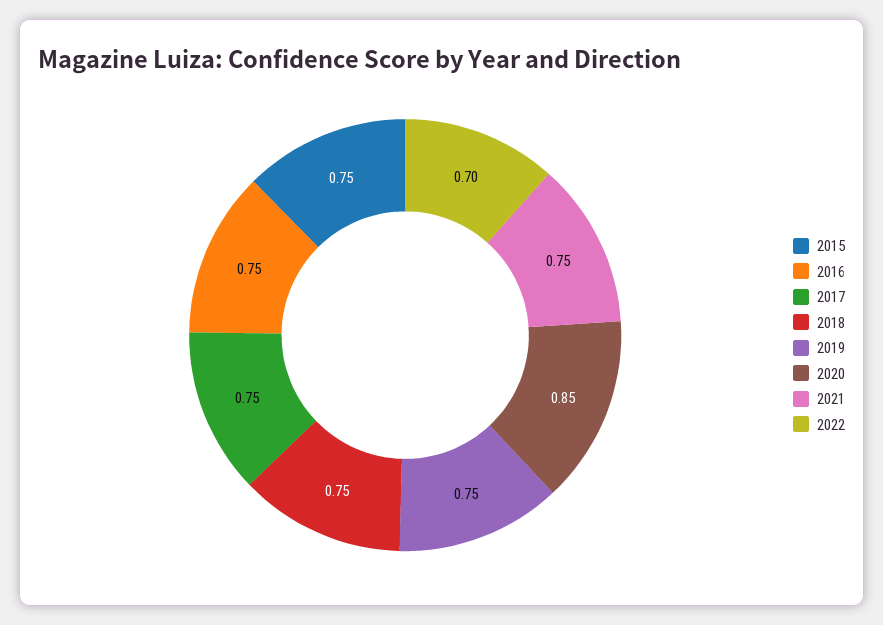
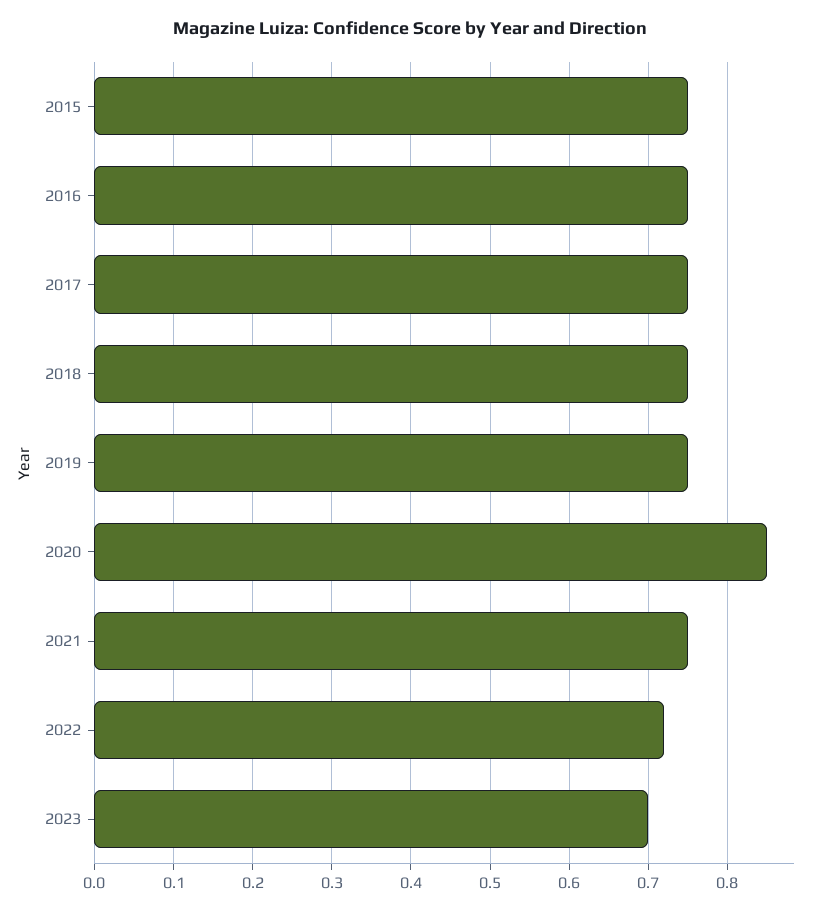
2022: 0.7 -> 0.72
2023: none -> 0.7

